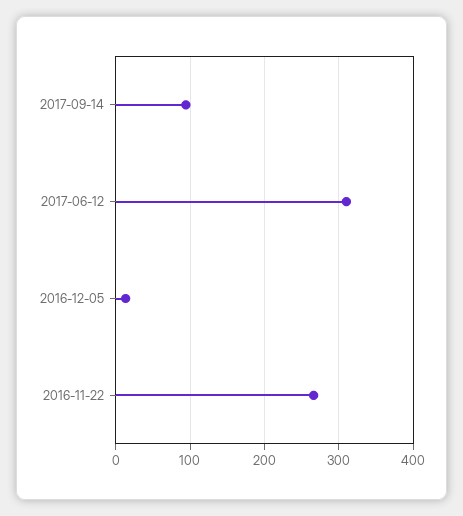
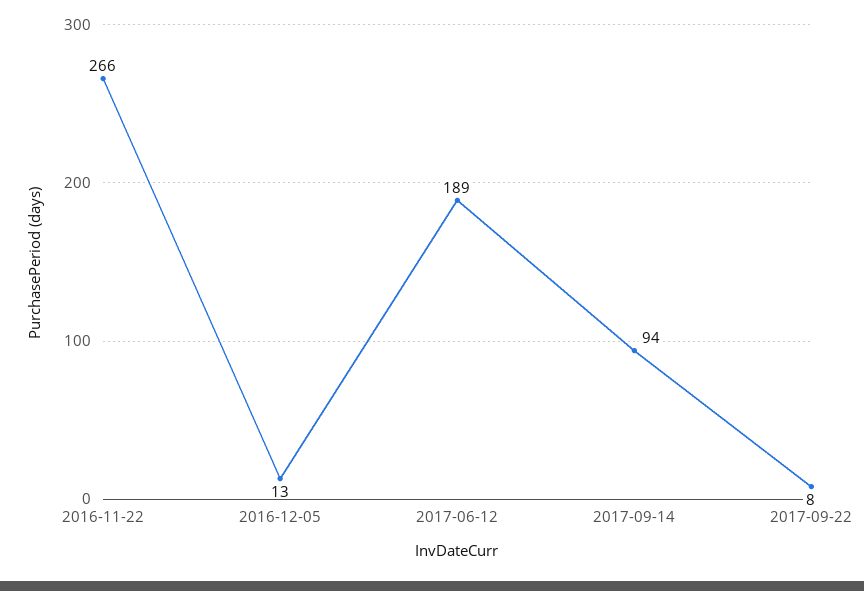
2017-06-12: 310 -> 189
2017-09-22: none -> 8

